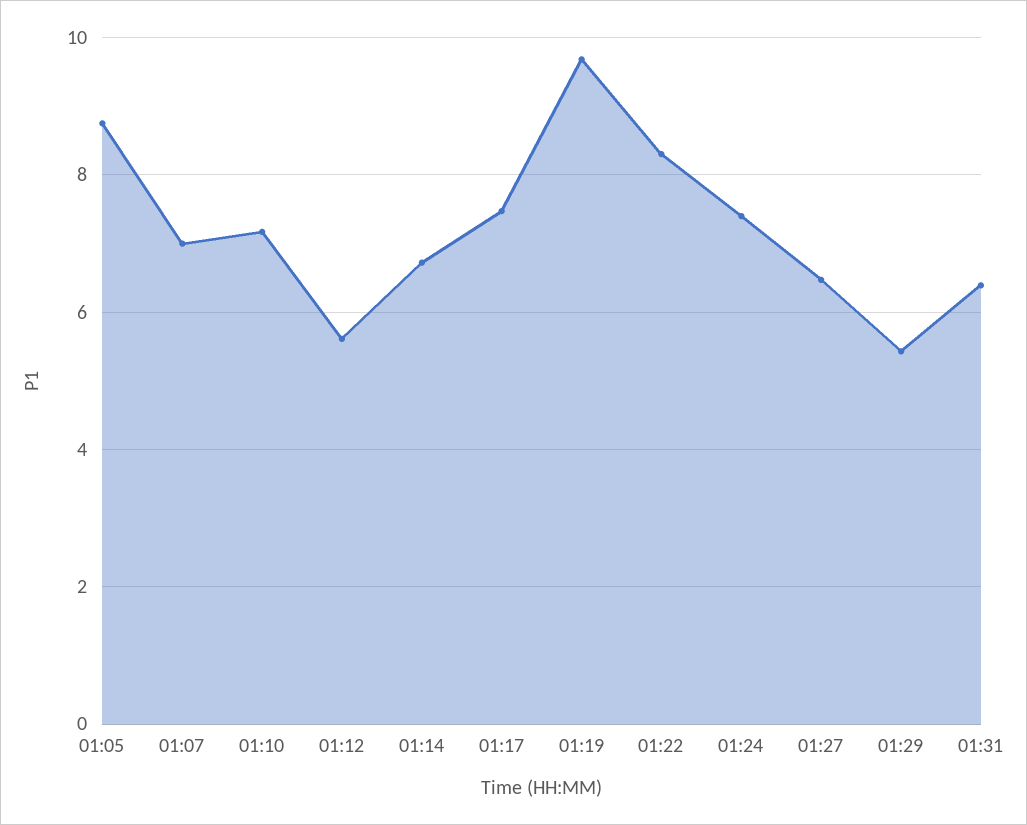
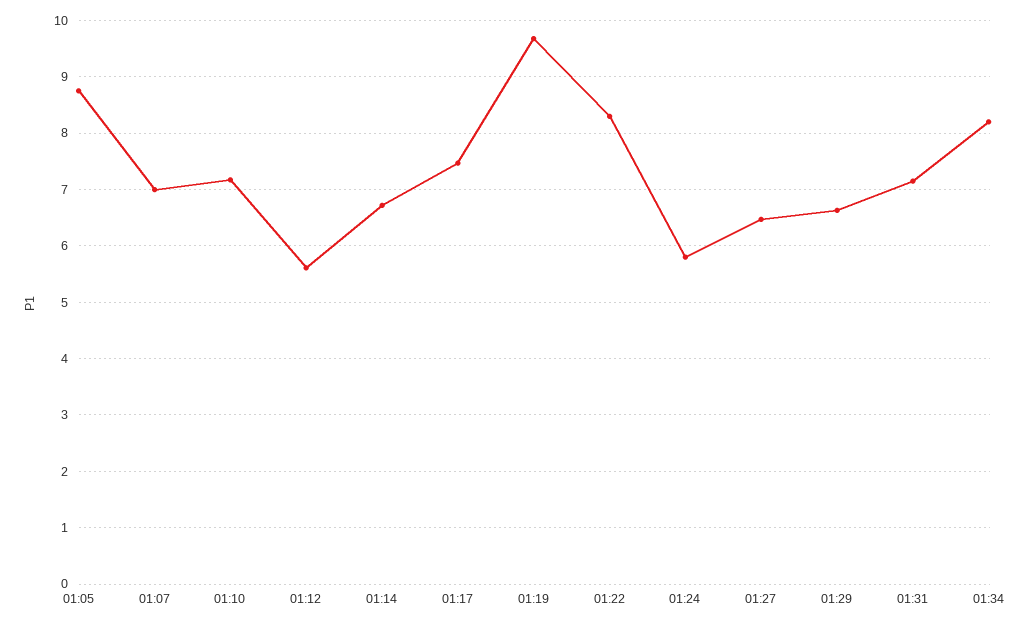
01:24: 7.4 -> 5.8
01:29: 5.4 -> 6.6
01:31: 6.4 -> 7.2
01:34: none -> 8.2

